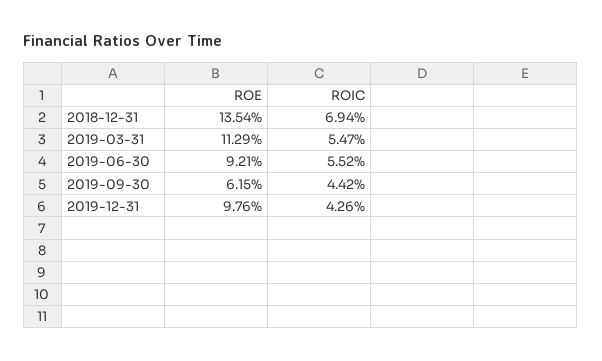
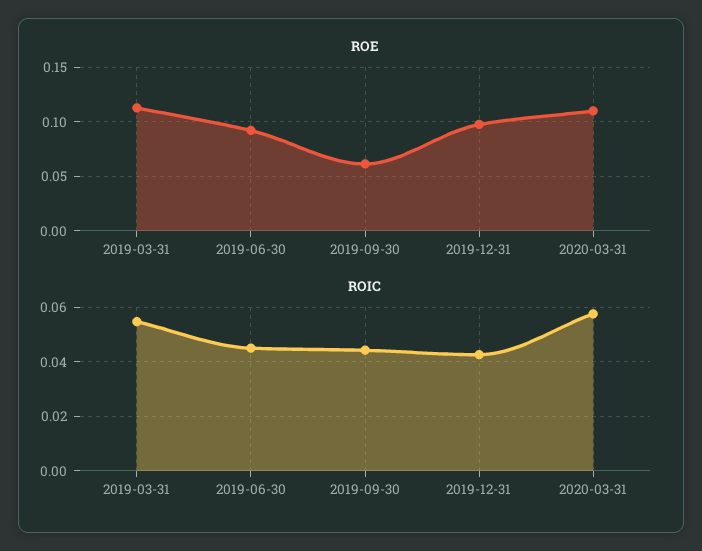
ROE, 2018-12-31: 0.1354 -> none
ROIC, 2018-12-31: 0.0694 -> none
ROIC, 2019-06-30: 0.0552 -> 0.045
ROE, 2020-03-31: none -> 0.11
ROIC, 2020-03-31: none -> 0.0575

